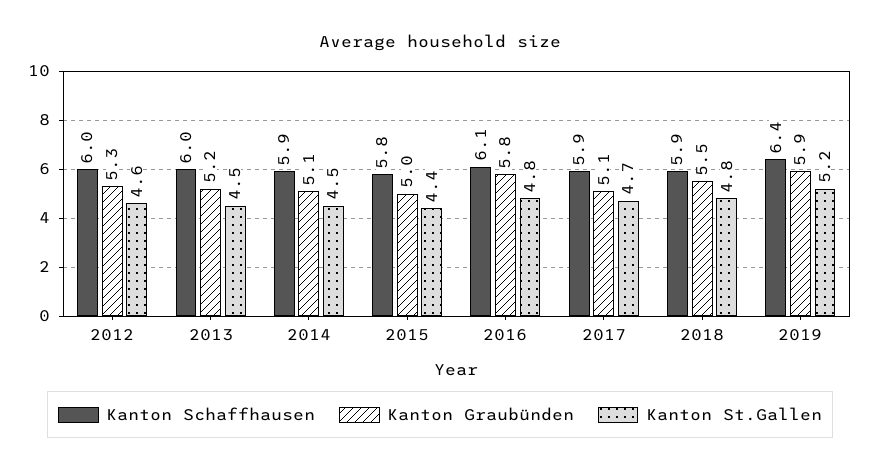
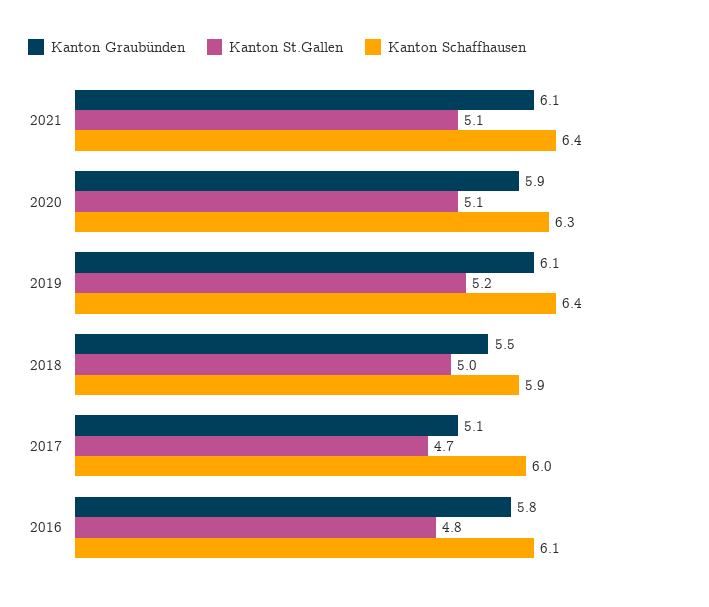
Kanton Schaffhausen, 2012: 6 -> none
Kanton Graubünden, 2012: 5.3 -> none
Kanton St.Gallen, 2012: 4.6 -> none
Kanton Schaffhausen, 2013: 6 -> none
Kanton Graubünden, 2013: 5.2 -> none
Kanton St.Gallen, 2013: 4.5 -> none
Kanton Schaffhausen, 2014: 5.9 -> none
Kanton Graubünden, 2014: 5.1 -> none
Kanton St.Gallen, 2014: 4.5 -> none
Kanton Schaffhausen, 2015: 5.8 -> none
Kanton Graubünden, 2015: 5 -> none
Kanton St.Gallen, 2015: 4.4 -> none
Kanton Schaffhausen, 2017: 5.9 -> 6
Kanton St.Gallen, 2018: 4.8 -> 5
Kanton Graubünden, 2019: 5.9 -> 6.1
Kanton Graubünden, 2021: none -> 6.1
Kanton St.Gallen, 2021: none -> 5.1
Kanton Schaffhausen, 2021: none -> 6.4
Kanton Graubünden, 2020: none -> 5.9
Kanton St.Gallen, 2020: none -> 5.1
Kanton Schaffhausen, 2020: none -> 6.3

